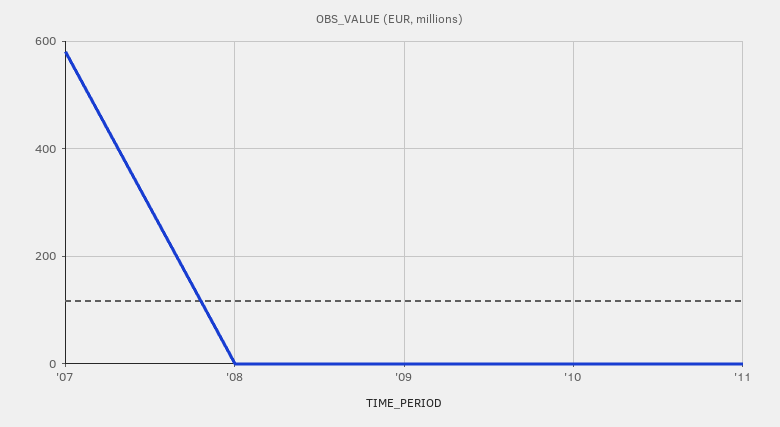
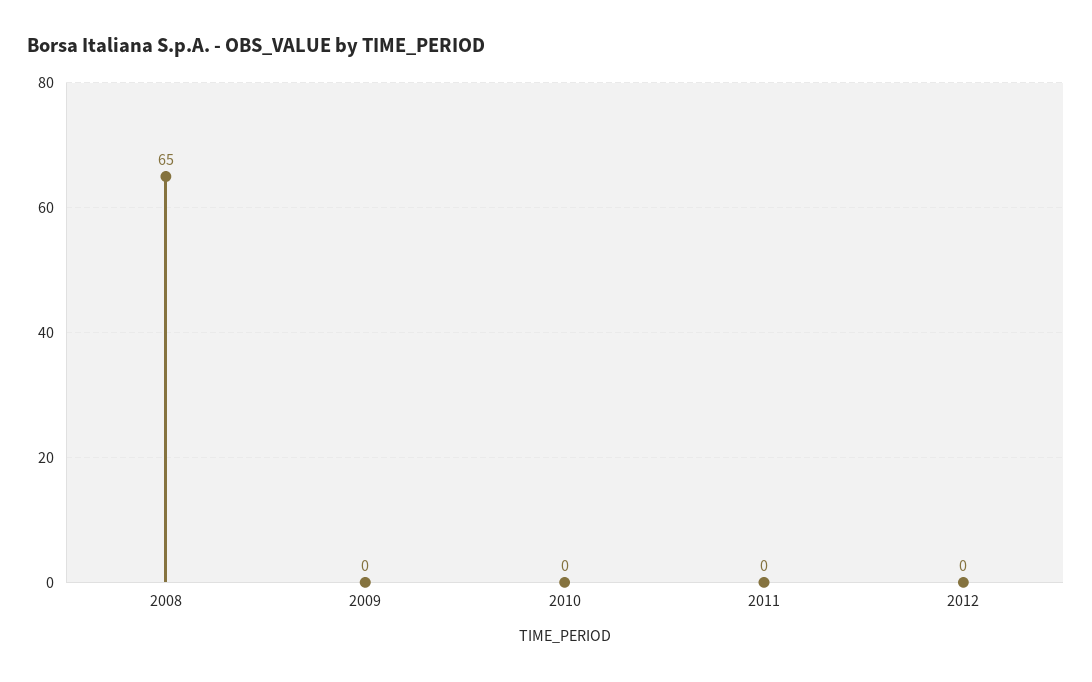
'07: 580 -> none
'08: 0 -> 65
2012: none -> 0

